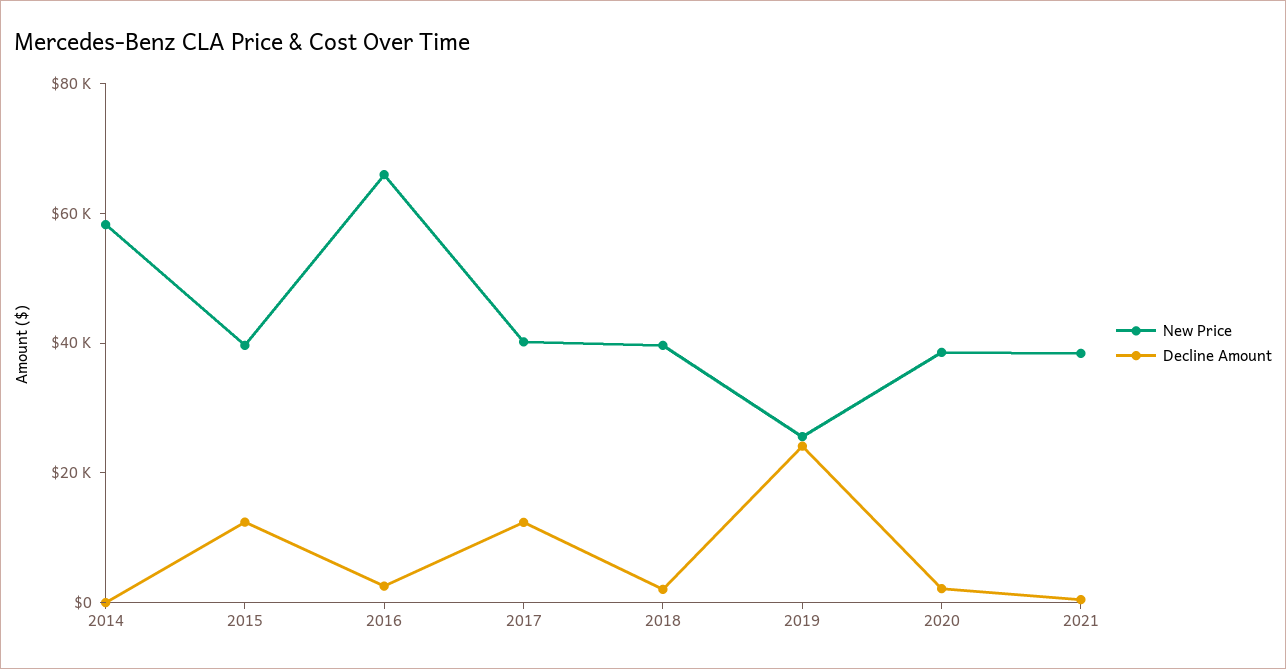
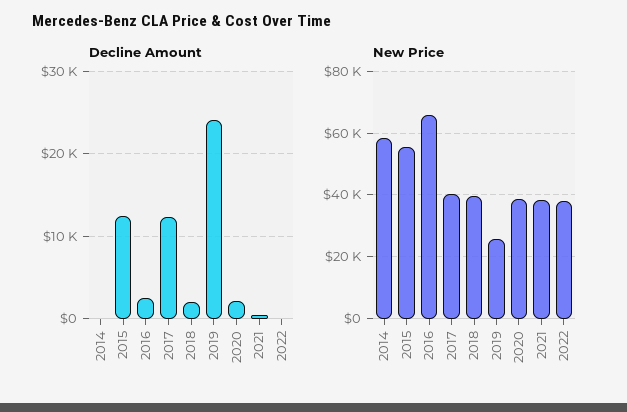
New Price, 2015: 40000 -> 56000
Decline Amount, 2022: none -> 0
New Price, 2022: none -> 38000

